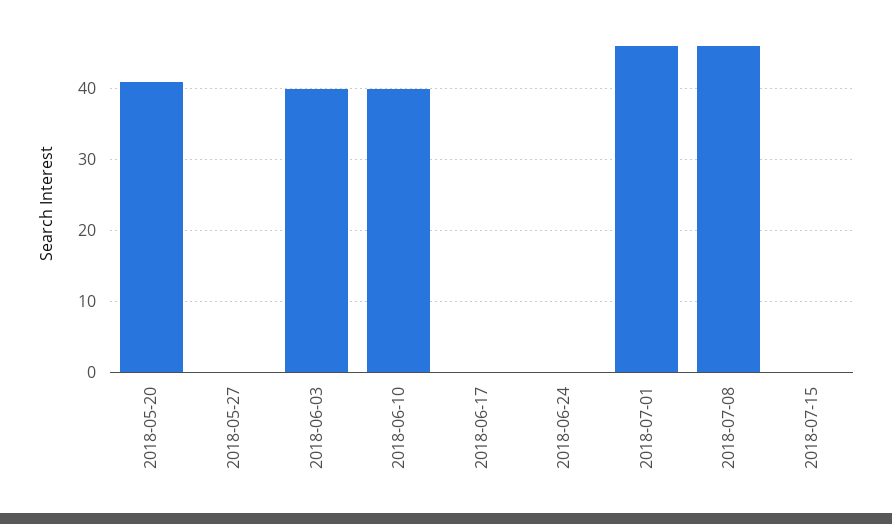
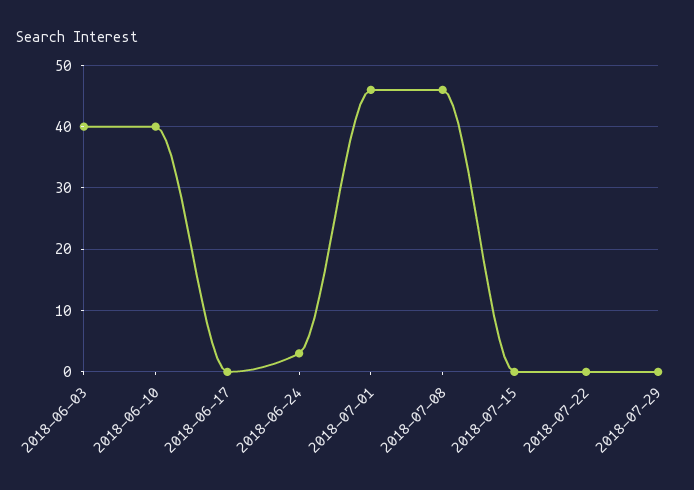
2018-05-20: 41 -> none
2018-05-27: 0 -> none
2018-06-24: 0 -> 3
2018-07-22: none -> 0
2018-07-29: none -> 0

